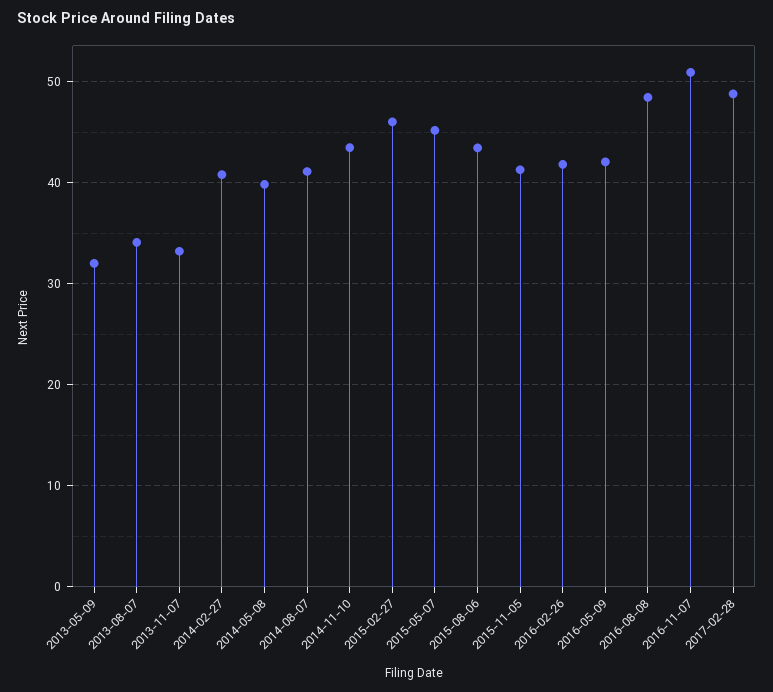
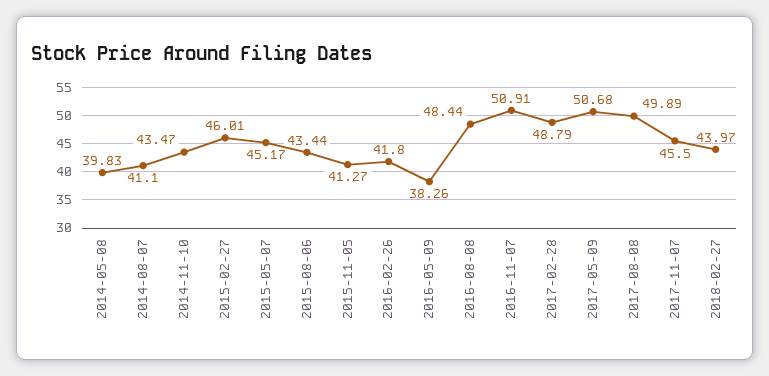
2013-05-09: 32 -> none
2013-08-07: 34 -> none
2013-11-07: 33 -> none
2014-02-27: 41 -> none
2016-05-09: 42 -> 38.26
2017-05-09: none -> 50.68
2017-08-08: none -> 49.89
2017-11-07: none -> 45.5
2018-02-27: none -> 43.97

